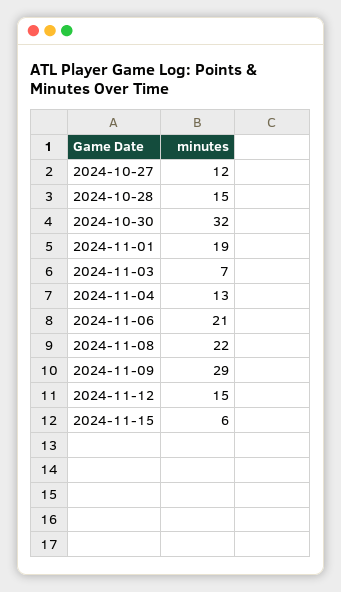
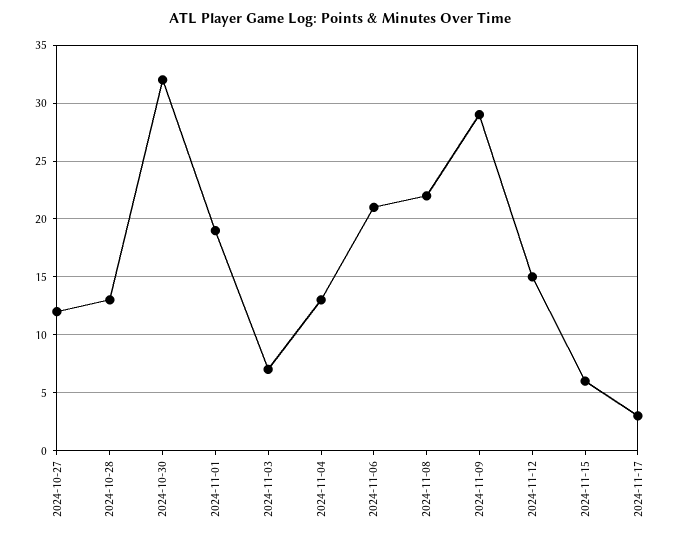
2024-10-28: 15 -> 13
2024-11-17: none -> 3

